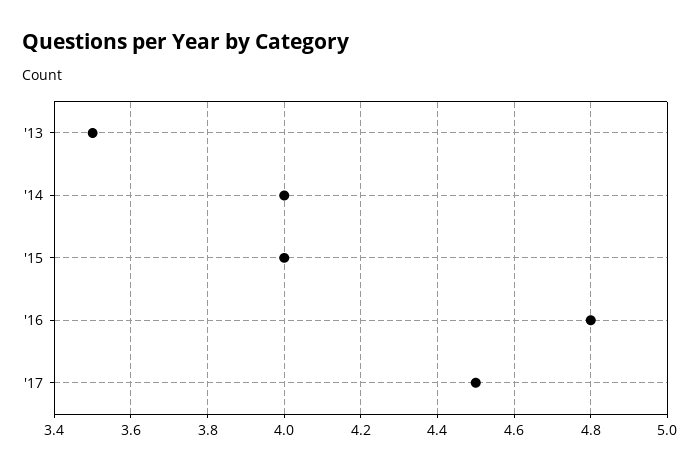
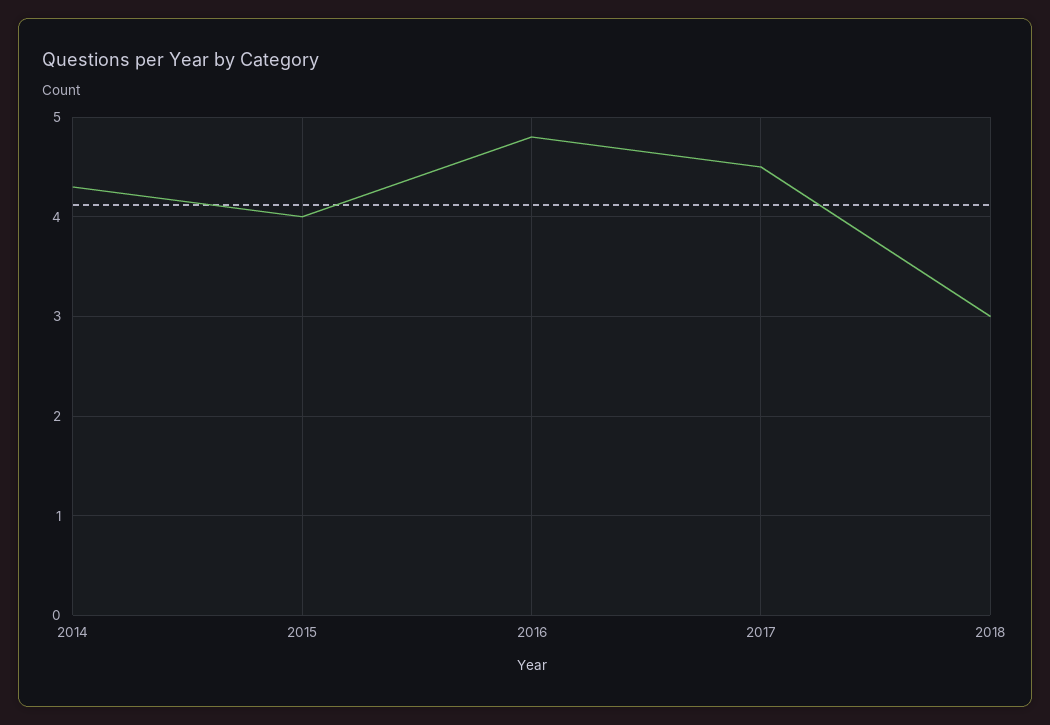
'13: 3.5 -> none
'14: 4 -> 4.3
2018: none -> 3

